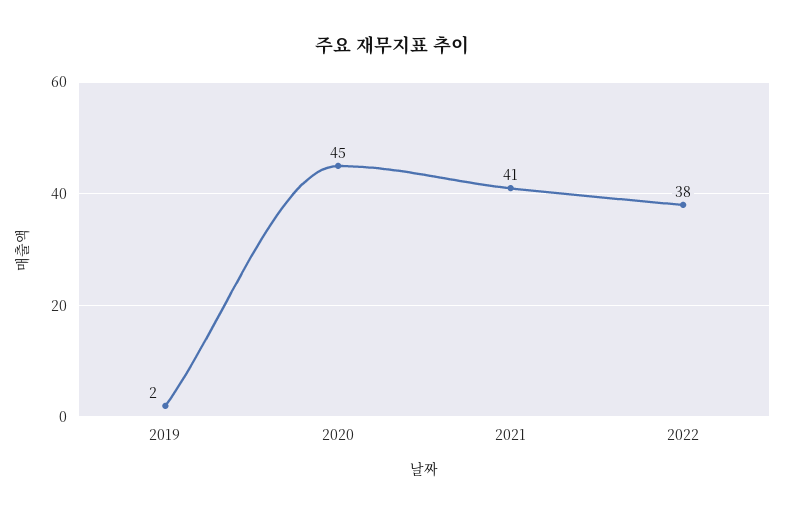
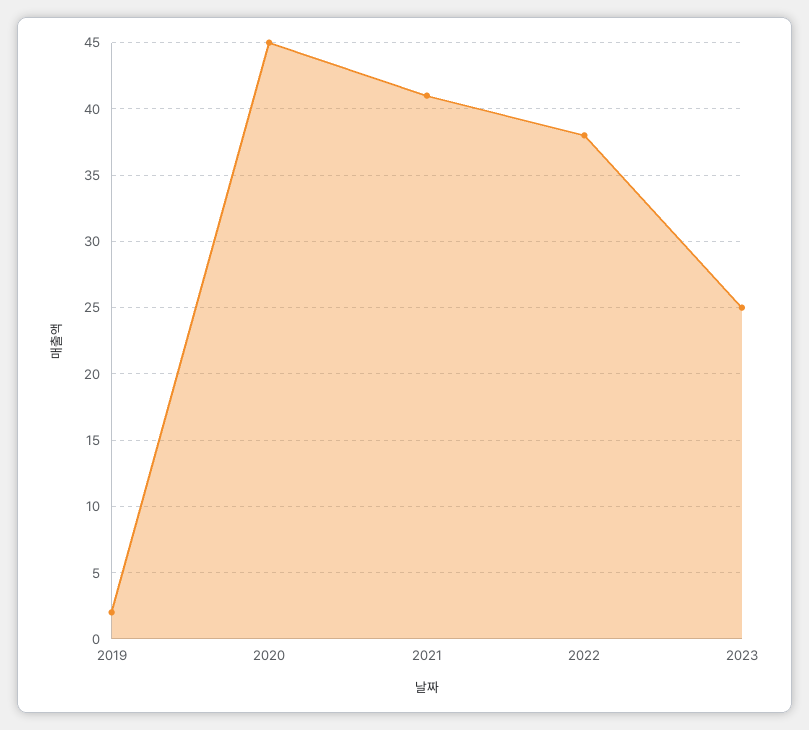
2023: none -> 25

